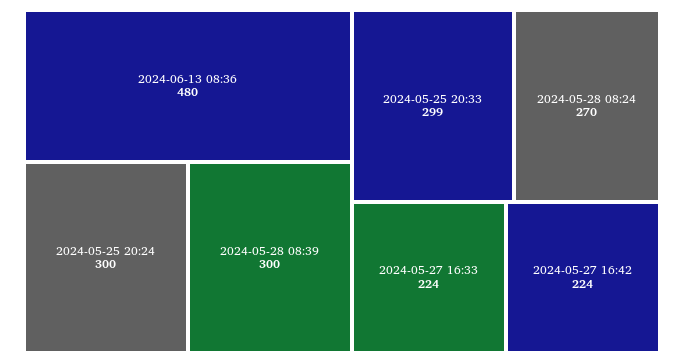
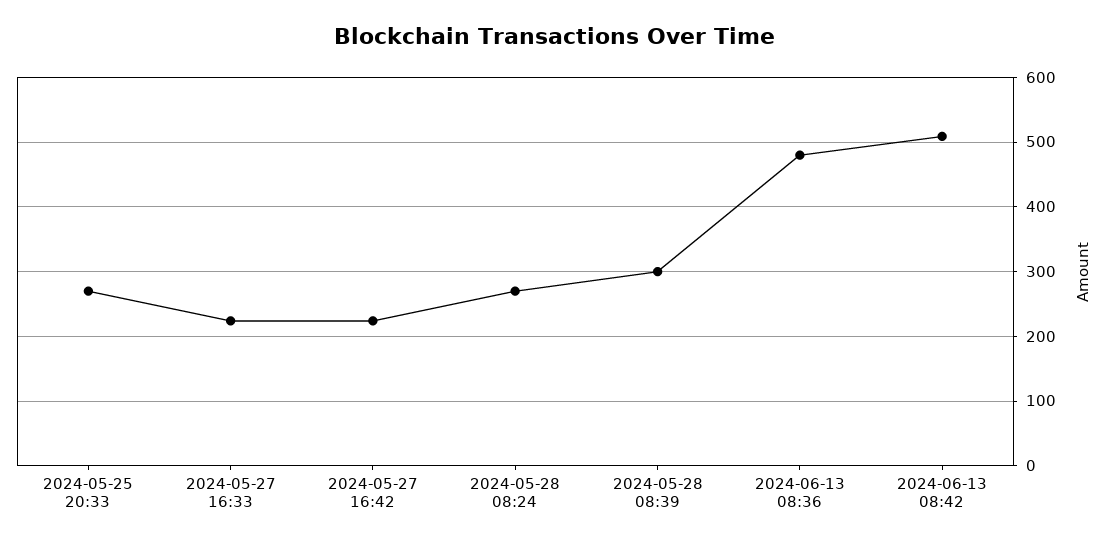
2024-05-25 20:24: 300 -> none
2024-05-25 20:33: 299 -> 270
2024-06-13 08:42: none -> 510

